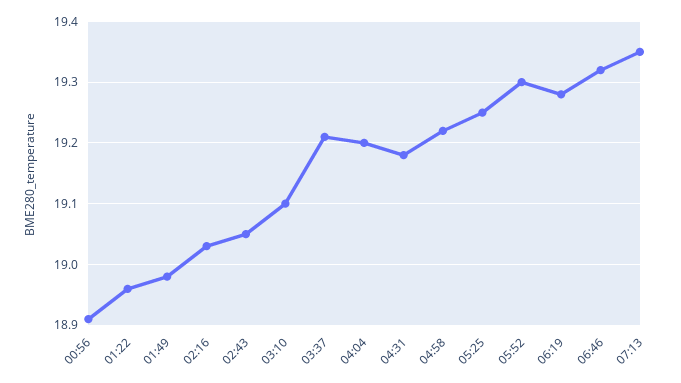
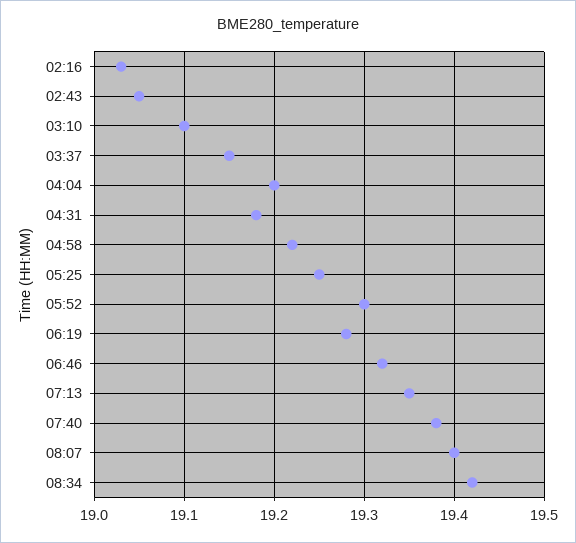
00:56: 18.91 -> none
01:22: 18.96 -> none
01:49: 18.98 -> none
03:37: 19.21 -> 19.15
07:40: none -> 19.38
08:07: none -> 19.4
08:34: none -> 19.42

